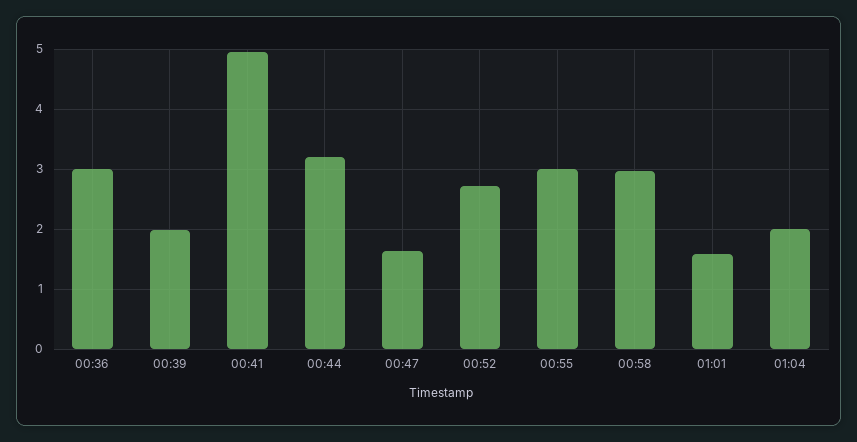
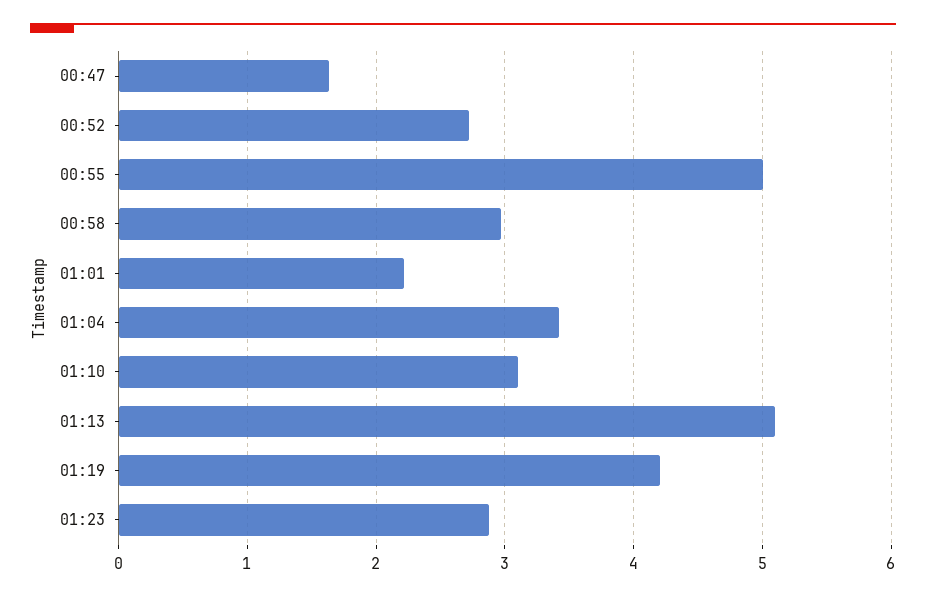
00:36: 3 -> none
00:39: 2 -> none
00:41: 5 -> none
00:44: 3.2 -> none
00:55: 3 -> 5
01:01: 1.6 -> 2.2
01:04: 2 -> 3.4
01:10: none -> 3.1
01:13: none -> 5.1
01:19: none -> 4.2
01:23: none -> 2.9

